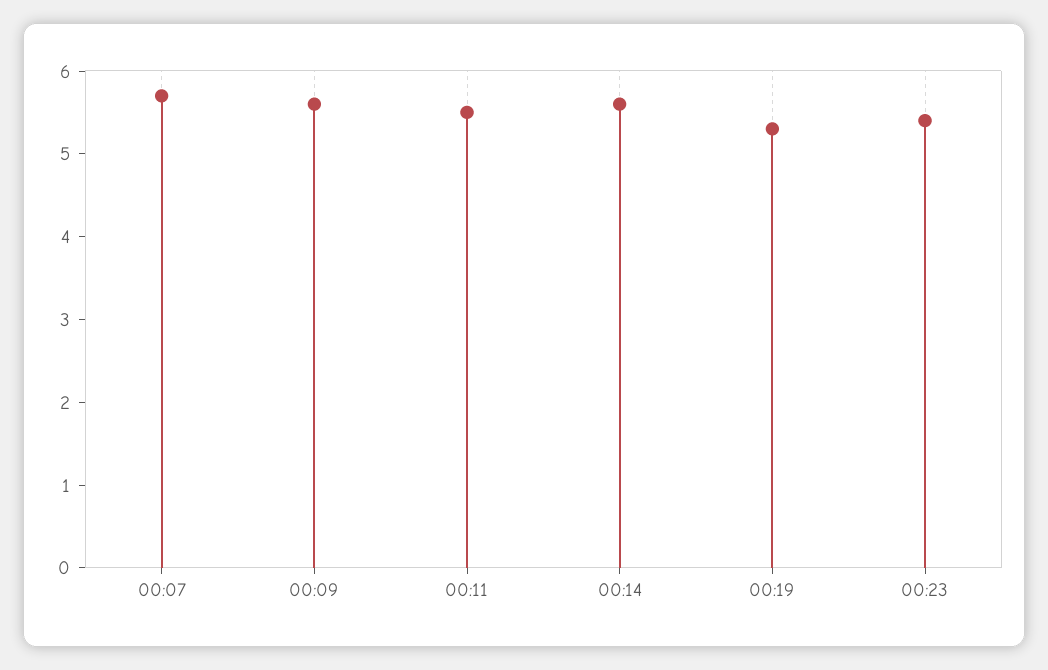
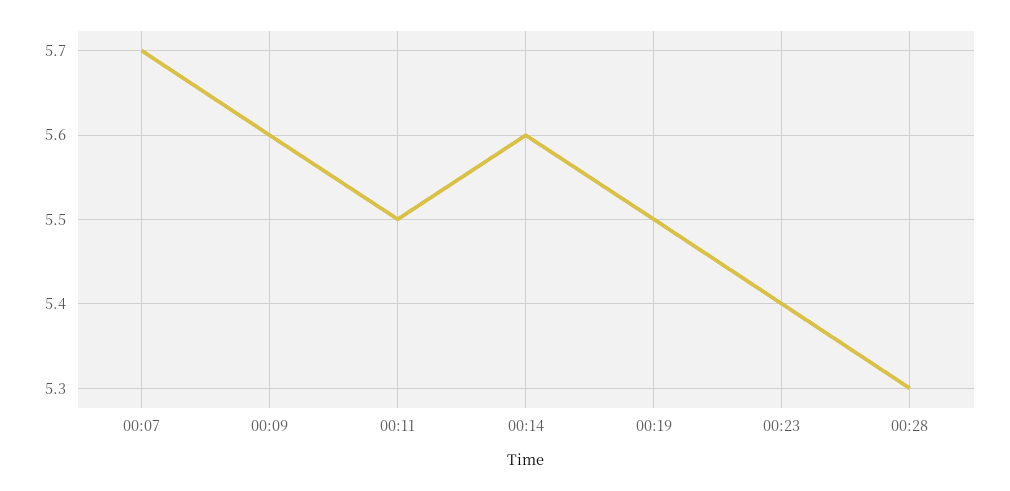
00:19: 5.3 -> 5.5
00:28: none -> 5.3

